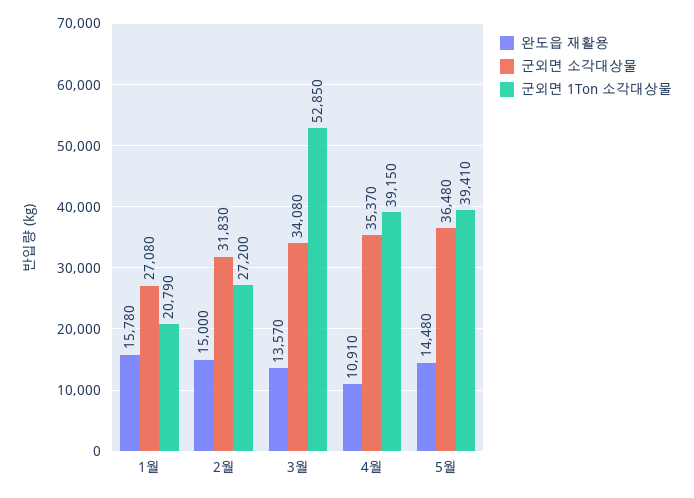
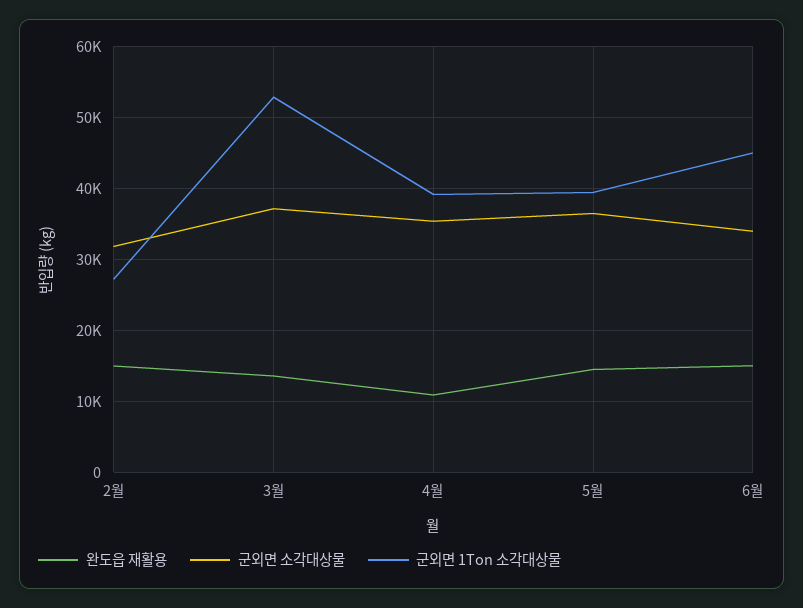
완도읍 재활용, 1월: 15780 -> none
군외면 소각대상물, 1월: 27080 -> none
군외면 1Ton 소각대상물, 1월: 20790 -> none
군외면 소각대상물, 3월: 34080 -> 37000
완도읍 재활용, 6월: none -> 15000
군외면 소각대상물, 6월: none -> 34000
군외면 1Ton 소각대상물, 6월: none -> 45000

